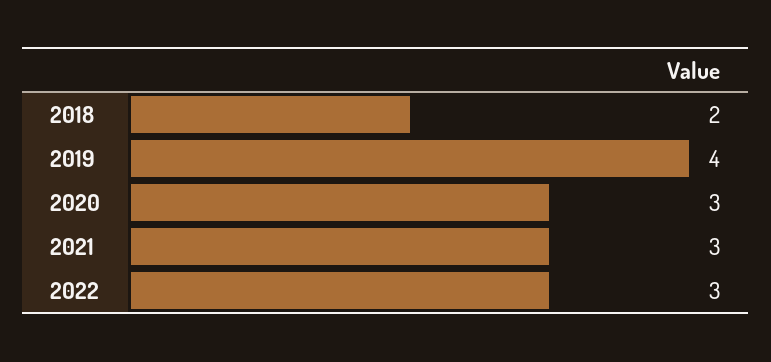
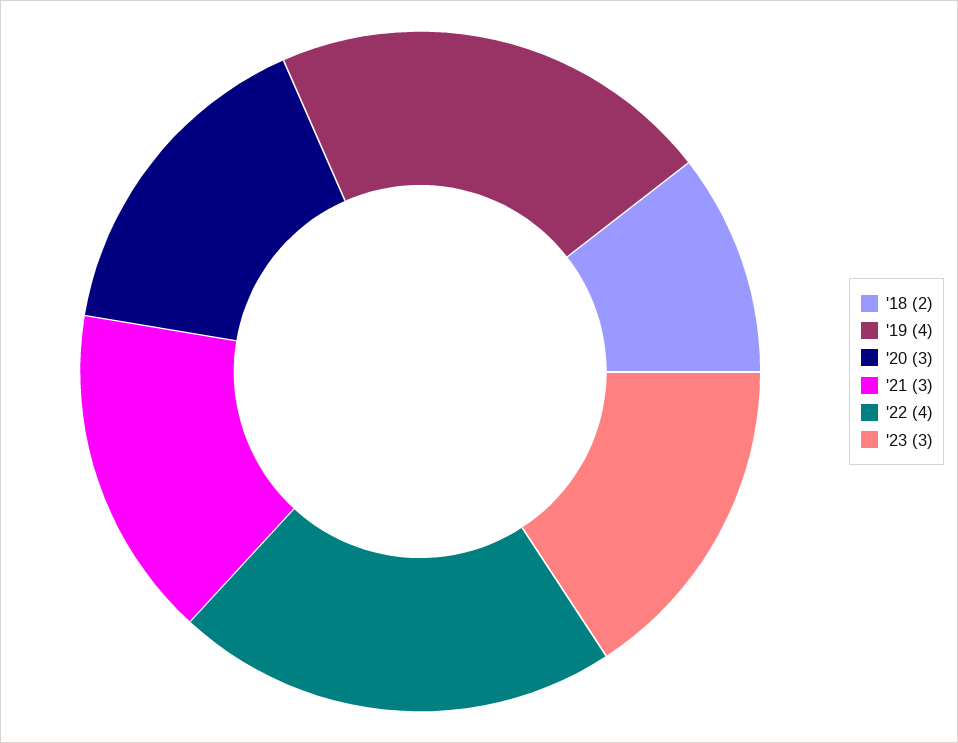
2022: 3 -> 4
'23: none -> 3

